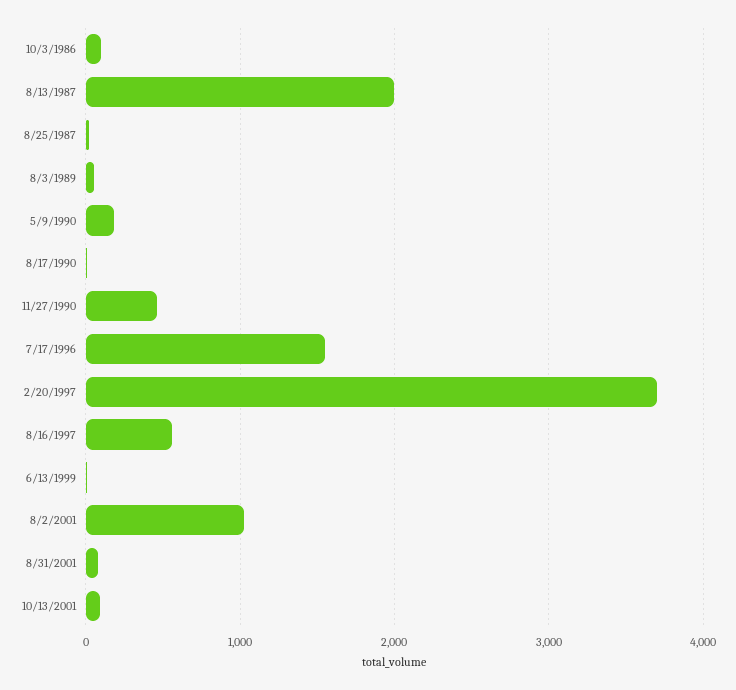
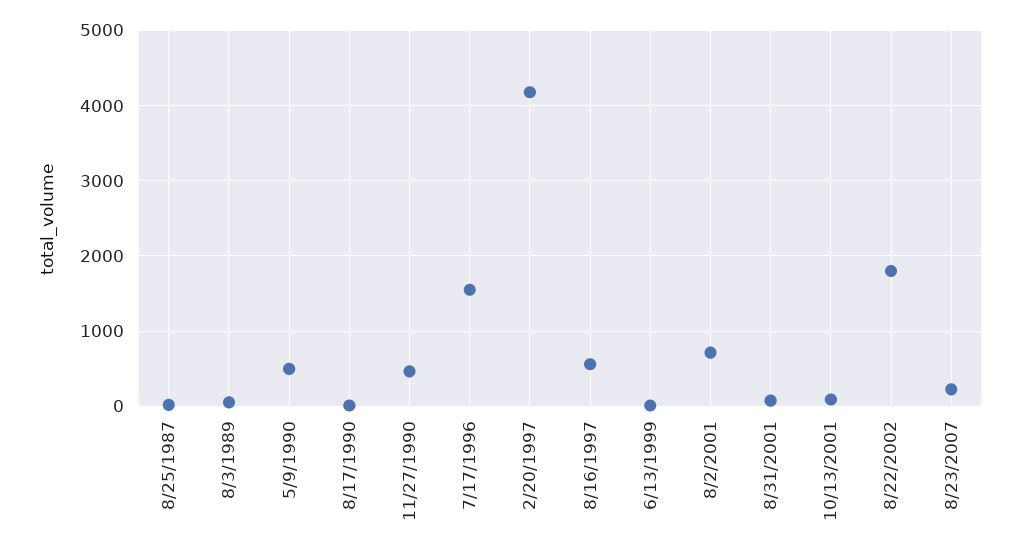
10/3/1986: 100 -> none
8/13/1987: 2000 -> none
5/9/1990: 200 -> 500
2/20/1997: 3700 -> 4200
8/2/2001: 1000 -> 700
8/22/2002: none -> 1800
8/23/2007: none -> 200

